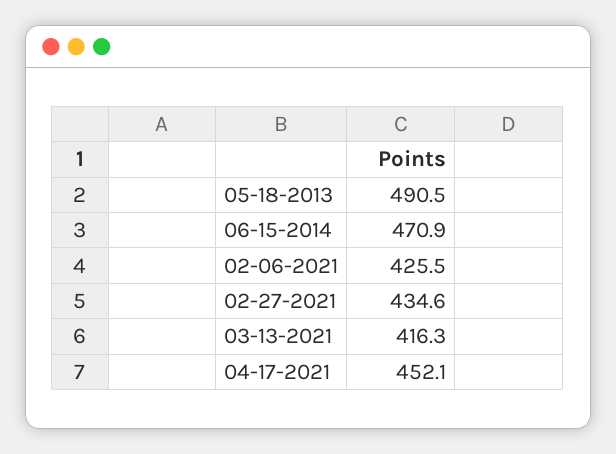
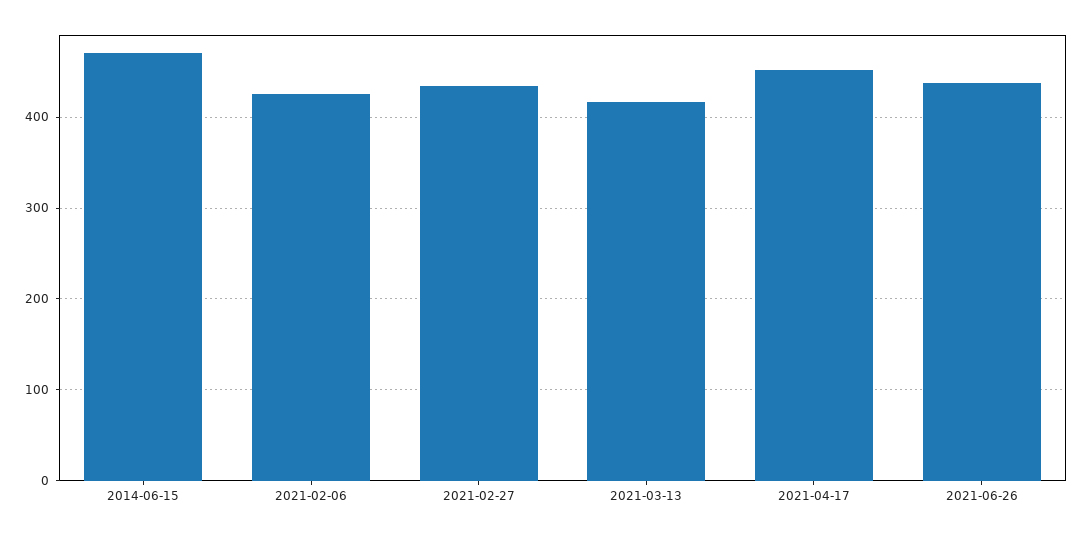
05-18-2013: 490.5 -> none
2021-06-26: none -> 440

